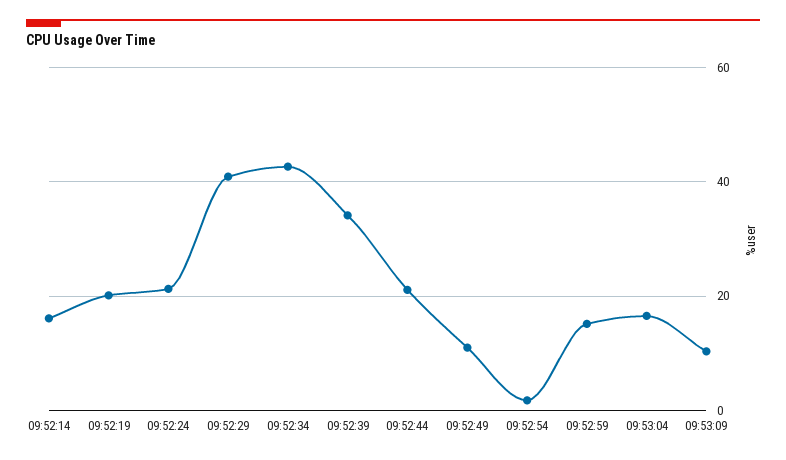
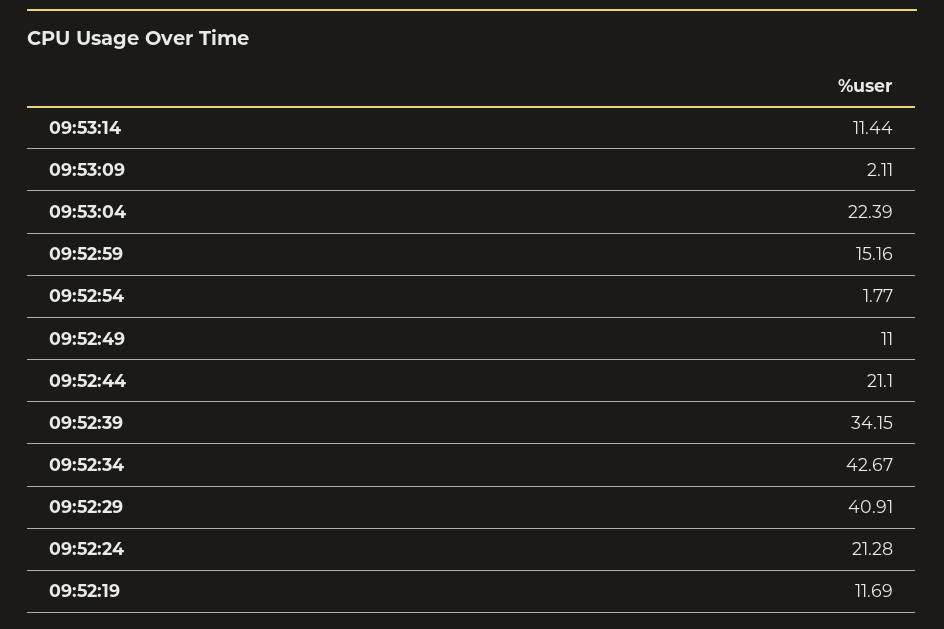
09:52:14: 16 -> none
09:52:19: 20 -> 11.69
09:53:04: 16 -> 22.39
09:53:09: 10 -> 2.11
09:53:14: none -> 11.44

